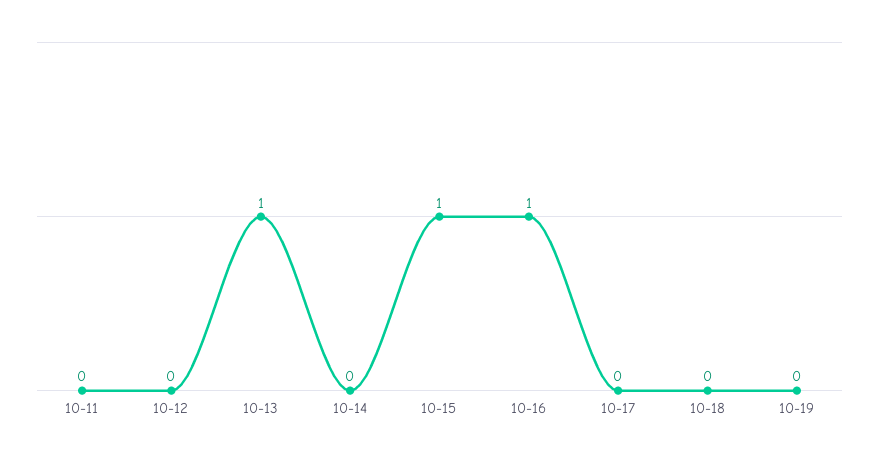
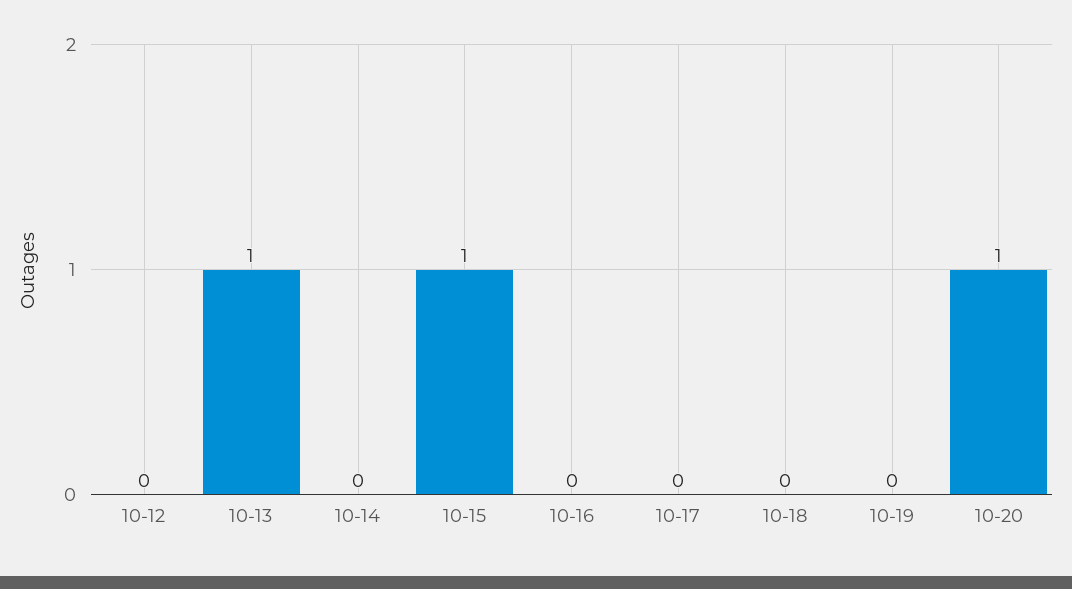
10-11: 0 -> none
10-16: 1 -> 0
10-20: none -> 1

